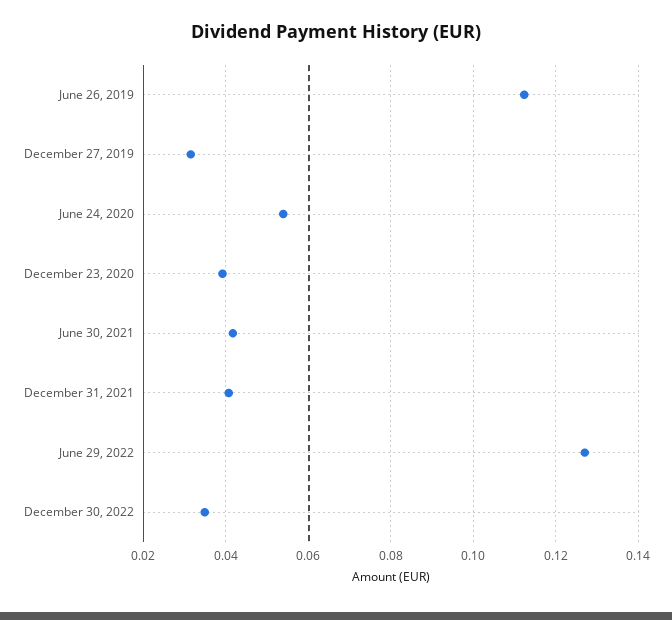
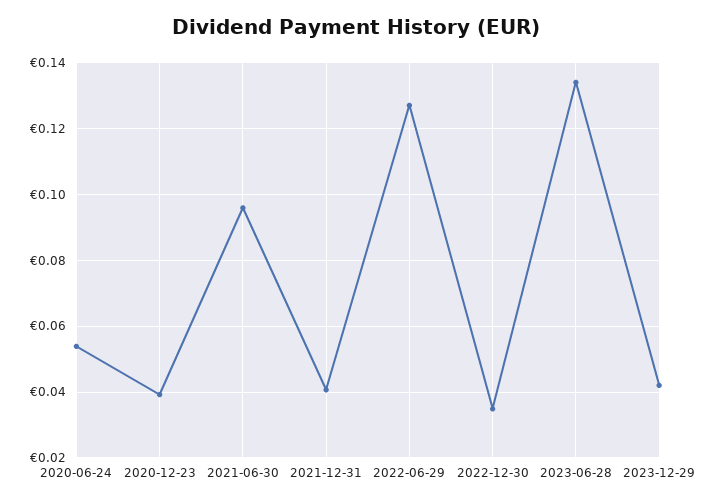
June 26, 2019: 0.112 -> none
December 27, 2019: 0.032 -> none
June 30, 2021: 0.042 -> 0.096
2023-06-28: none -> 0.134
2023-12-29: none -> 0.042

